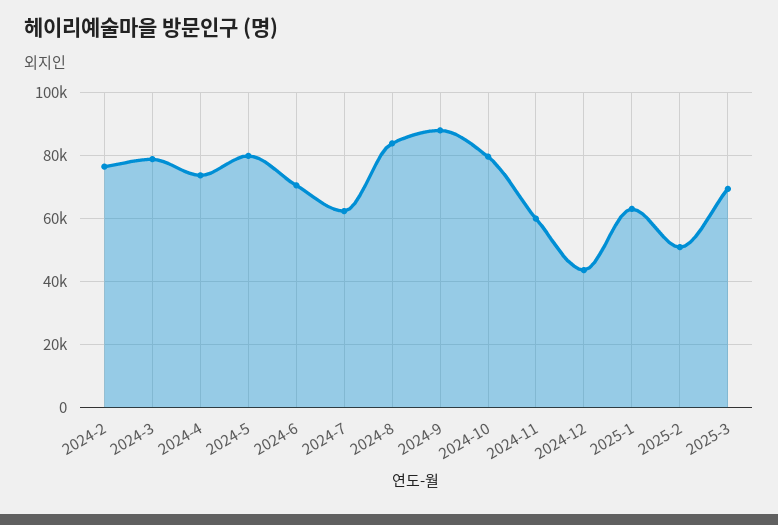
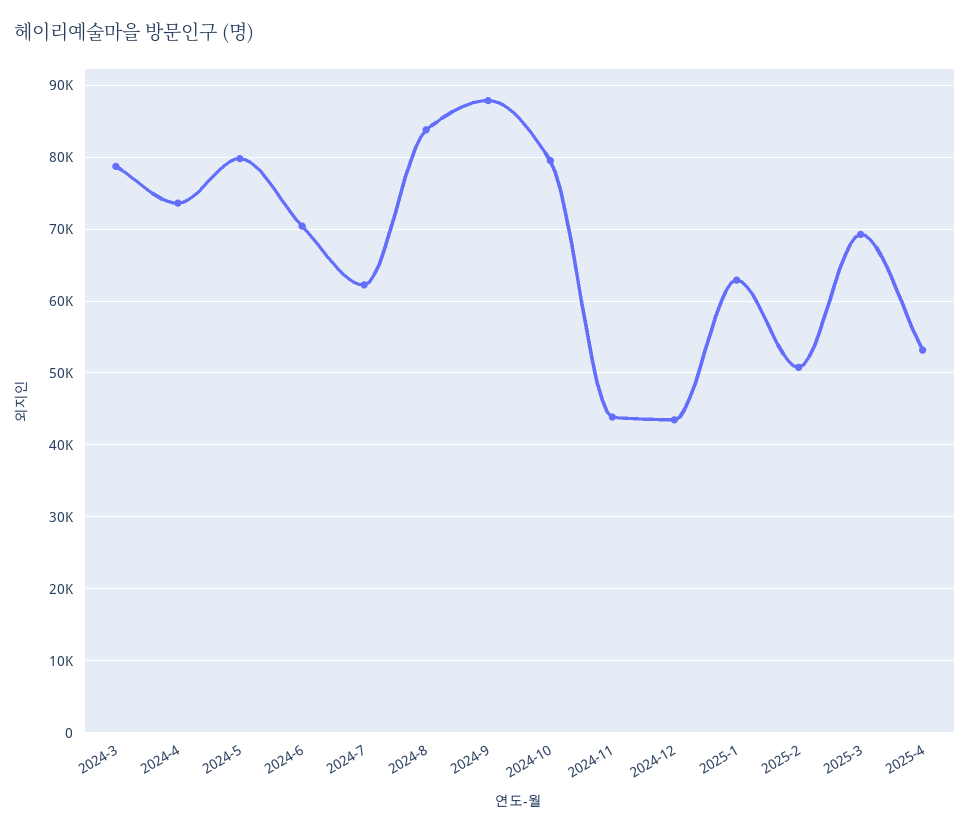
2024-2: 76000 -> none
2024-11: 60000 -> 44000
2025-4: none -> 53000

